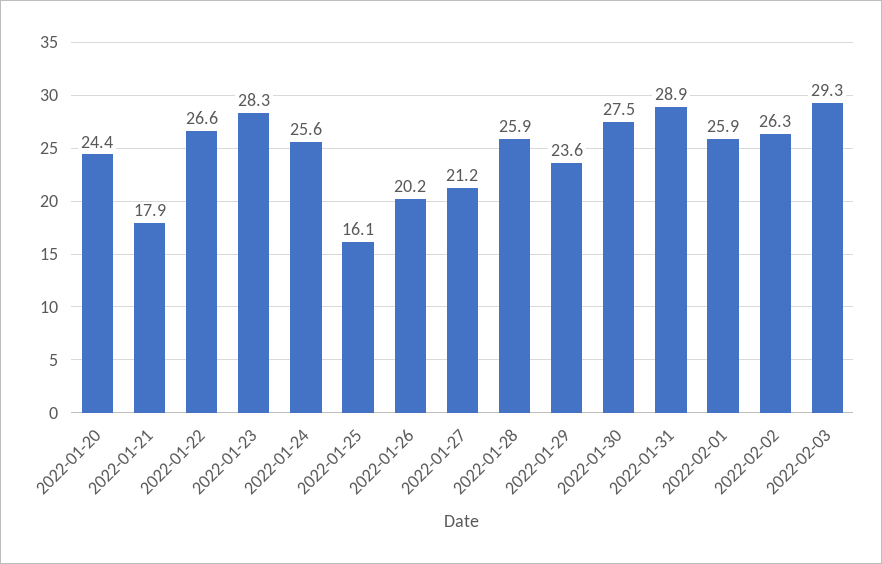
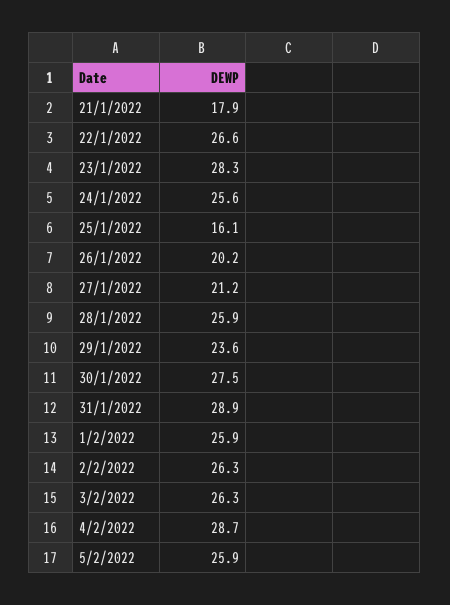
2022-01-20: 24.4 -> none
2022-02-03: 29.3 -> 26.3
4/2/2022: none -> 28.7
5/2/2022: none -> 25.9

